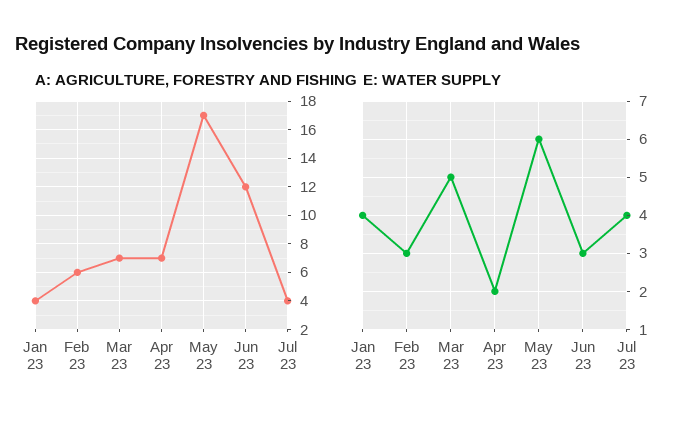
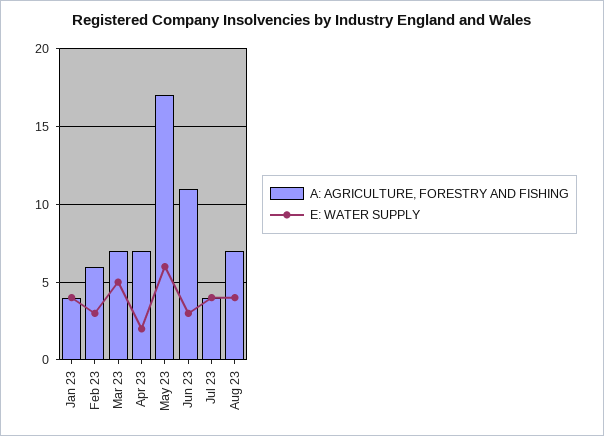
A: AGRICULTURE, FORESTRY AND FISHING, Jun 23: 12 -> 11
A: AGRICULTURE, FORESTRY AND FISHING, Aug 23: none -> 7
E: WATER SUPPLY, Aug 23: none -> 4

